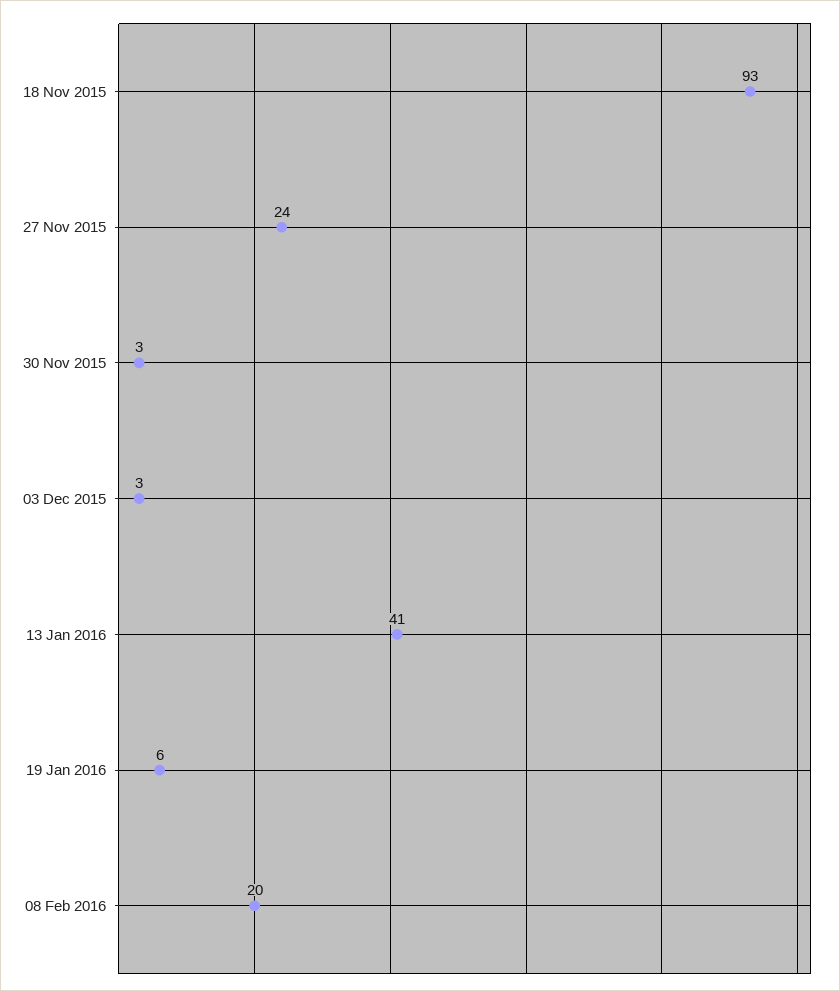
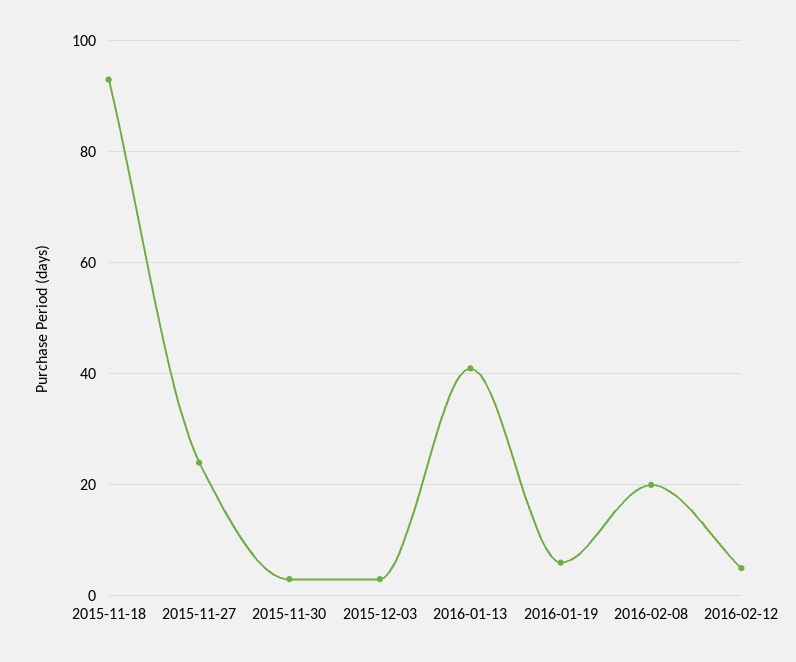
2016-02-12: none -> 5

